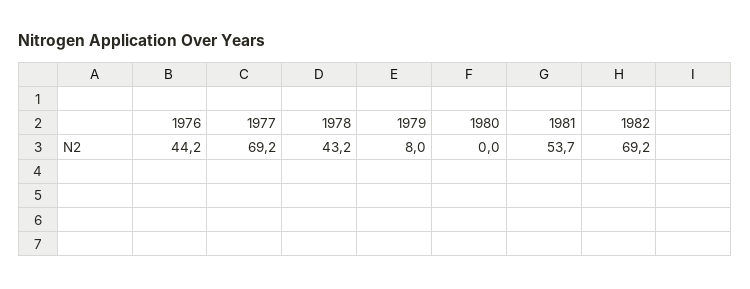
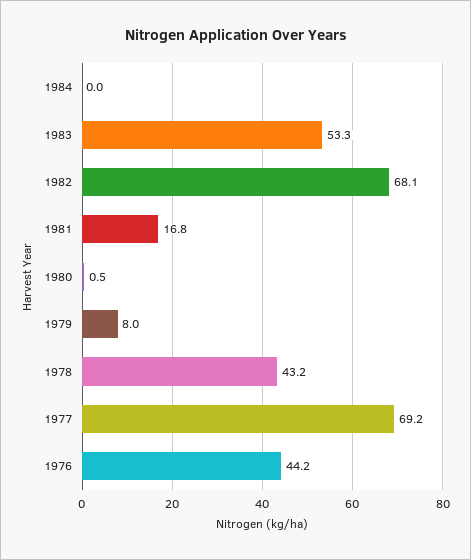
1980: 0 -> 0.5
1981: 53.7 -> 16.8
1982: 69.2 -> 68.1
1984: none -> 0
1983: none -> 53.3

